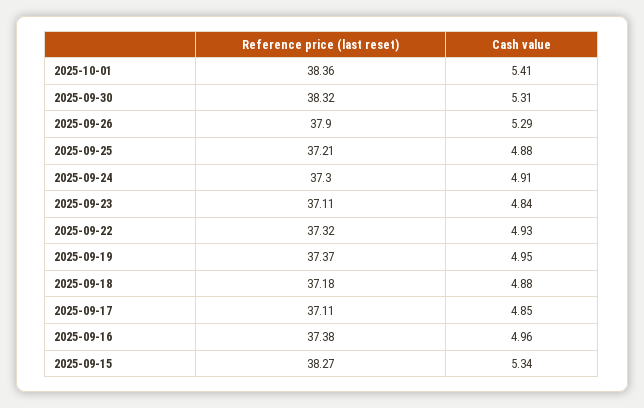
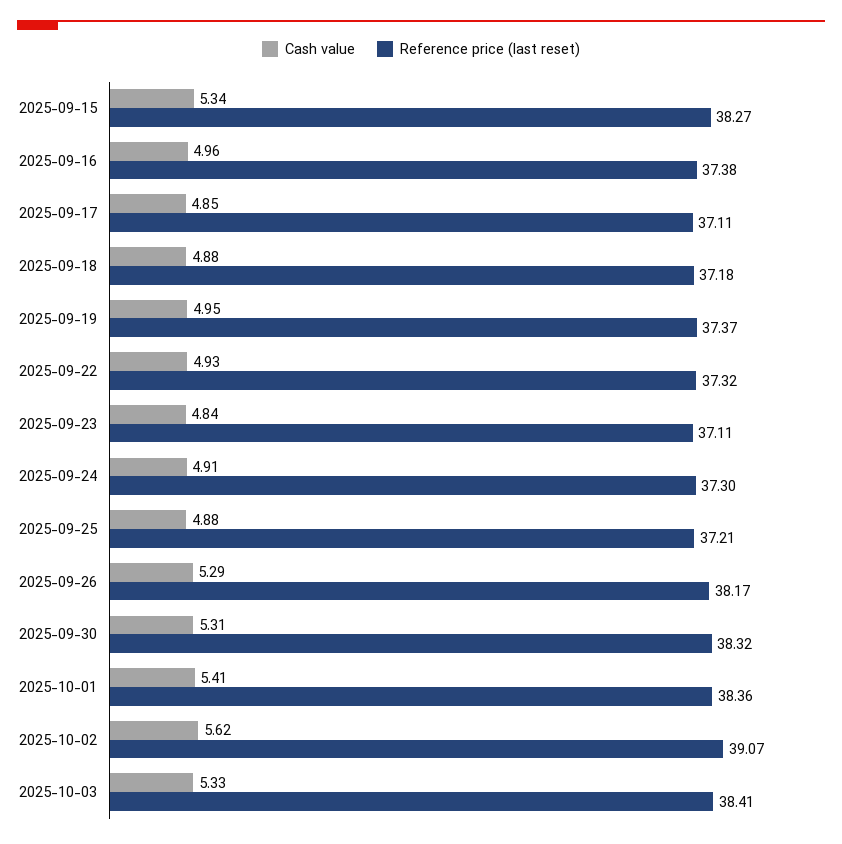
Reference price (last reset), 2025-09-26: 37.9 -> 38.17
Cash value, 2025-10-02: none -> 5.62
Reference price (last reset), 2025-10-02: none -> 39.07
Cash value, 2025-10-03: none -> 5.33
Reference price (last reset), 2025-10-03: none -> 38.41

